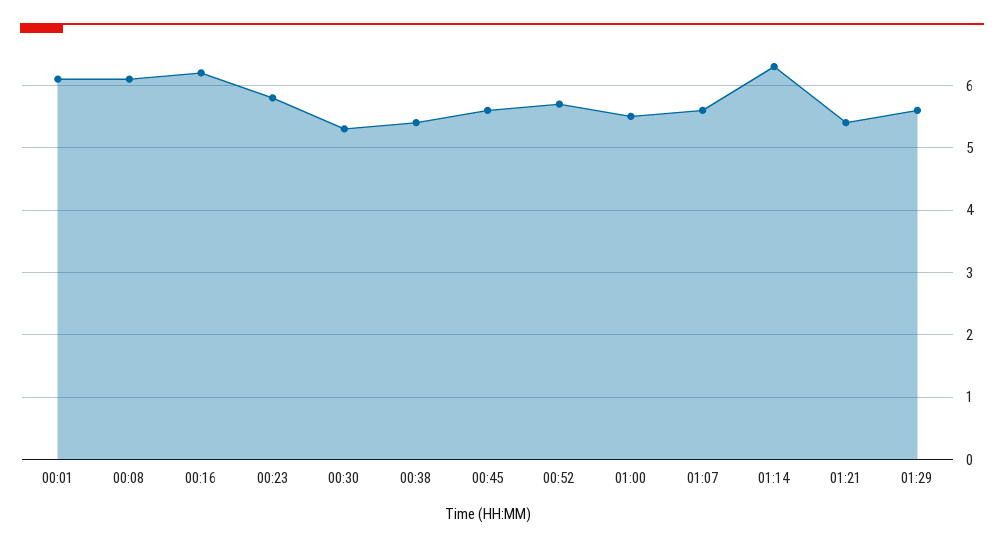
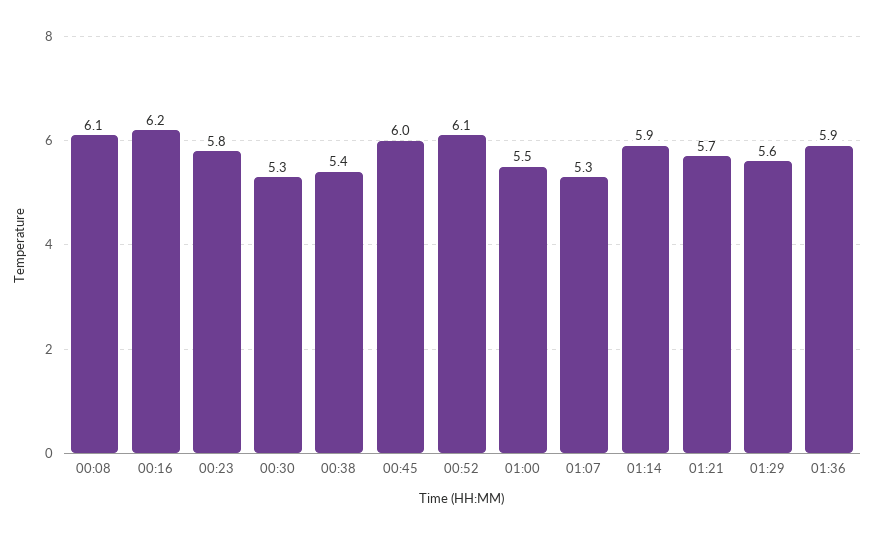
00:01: 6.1 -> none
00:45: 5.6 -> 6
00:52: 5.7 -> 6.1
01:07: 5.6 -> 5.3
01:14: 6.3 -> 5.9
01:21: 5.4 -> 5.7
01:36: none -> 5.9

